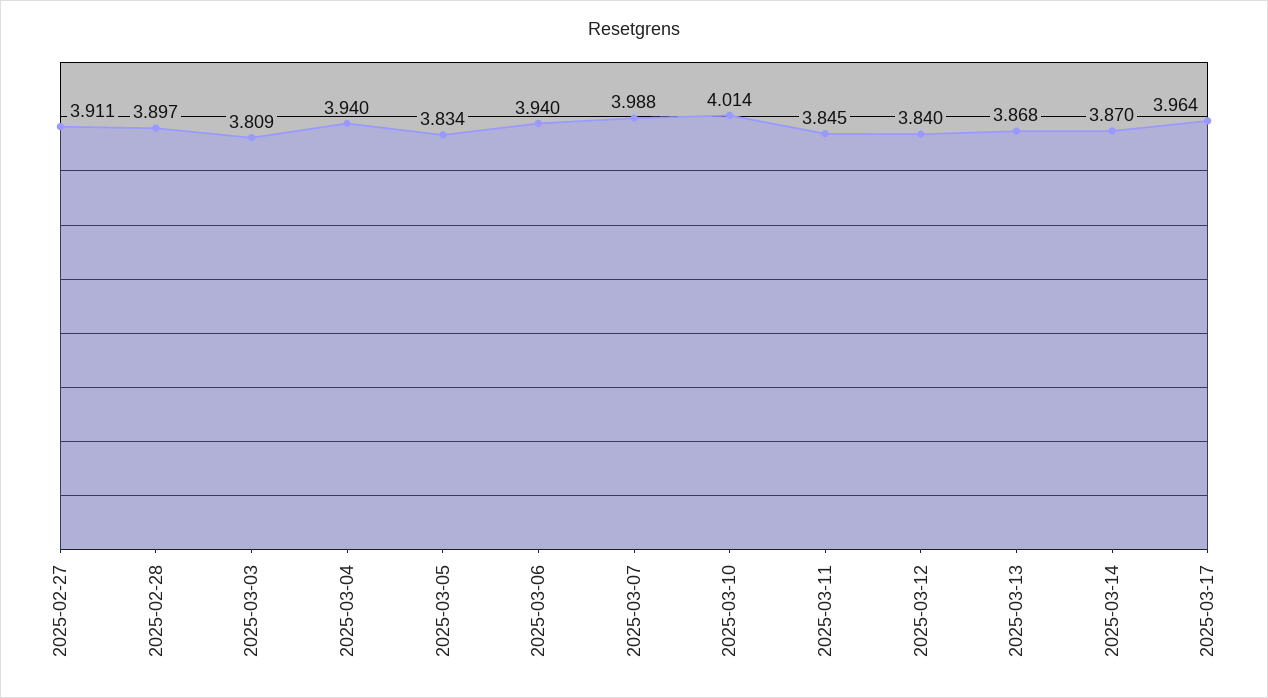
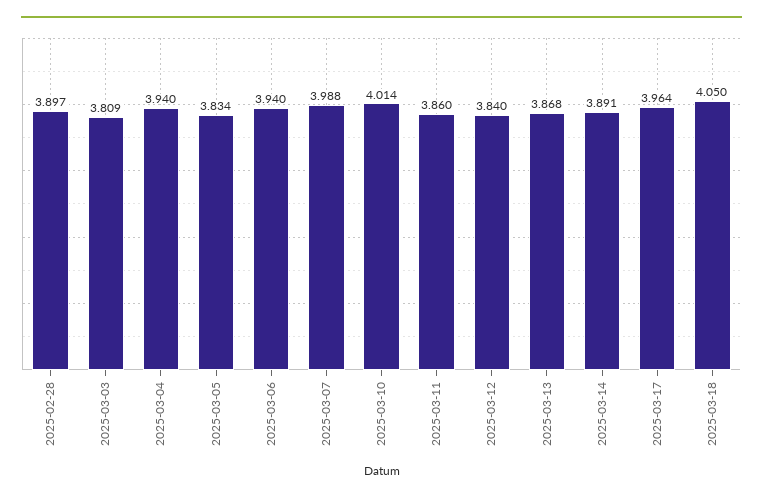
2025-02-27: 3.911 -> none
2025-03-11: 3.845 -> 3.86
2025-03-14: 3.87 -> 3.891
2025-03-18: none -> 4.05

